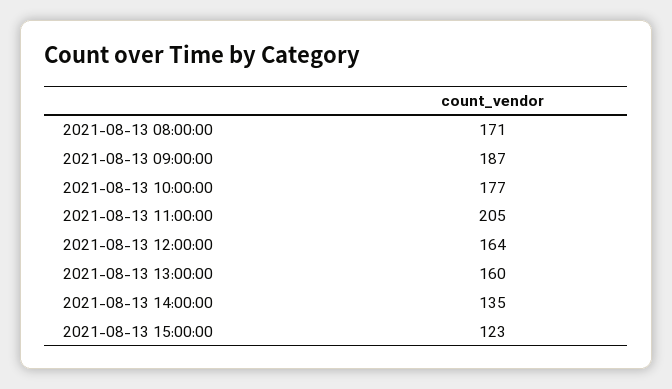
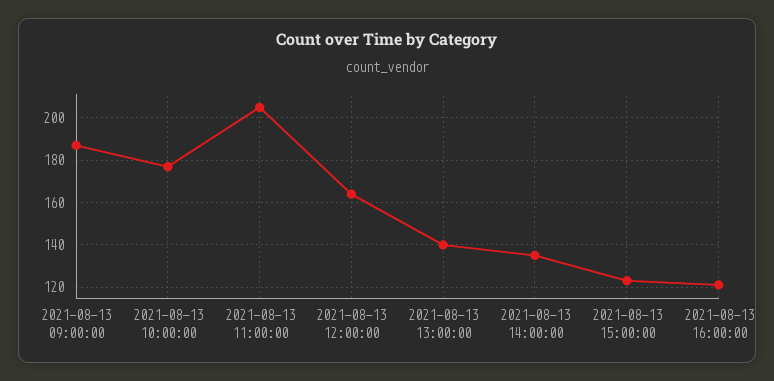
2021-08-13 08:00:00: 171 -> none
2021-08-13 13:00:00: 160 -> 140
2021-08-13 16:00:00: none -> 120

